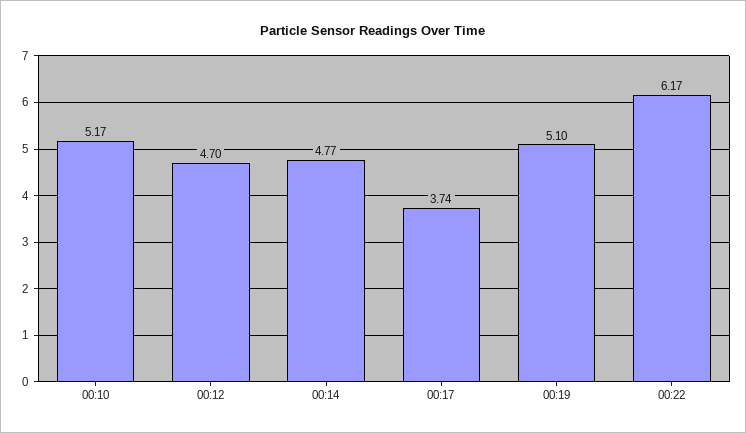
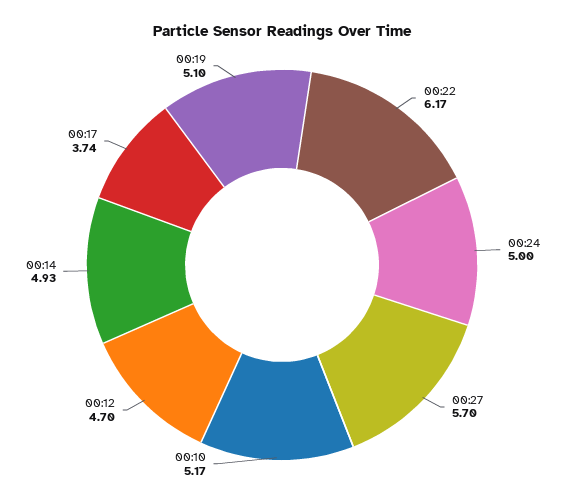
00:14: 4.77 -> 4.93
00:24: none -> 5
00:27: none -> 5.7

